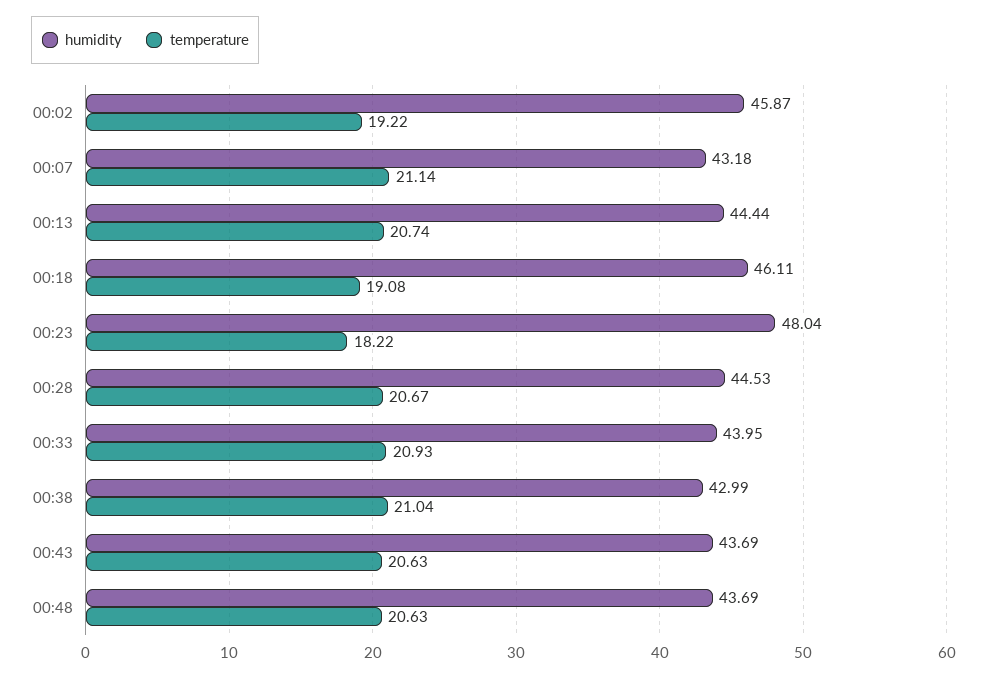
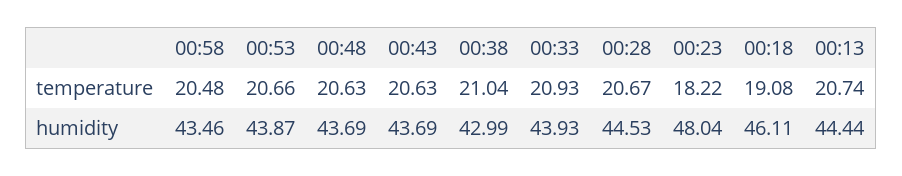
humidity, 00:02: 45.87 -> none
temperature, 00:02: 19.22 -> none
humidity, 00:07: 43.18 -> none
temperature, 00:07: 21.14 -> none
humidity, 00:33: 43.95 -> 43.93
temperature, 00:58: none -> 20.48
temperature, 00:53: none -> 20.66
humidity, 00:58: none -> 43.46
humidity, 00:53: none -> 43.87

